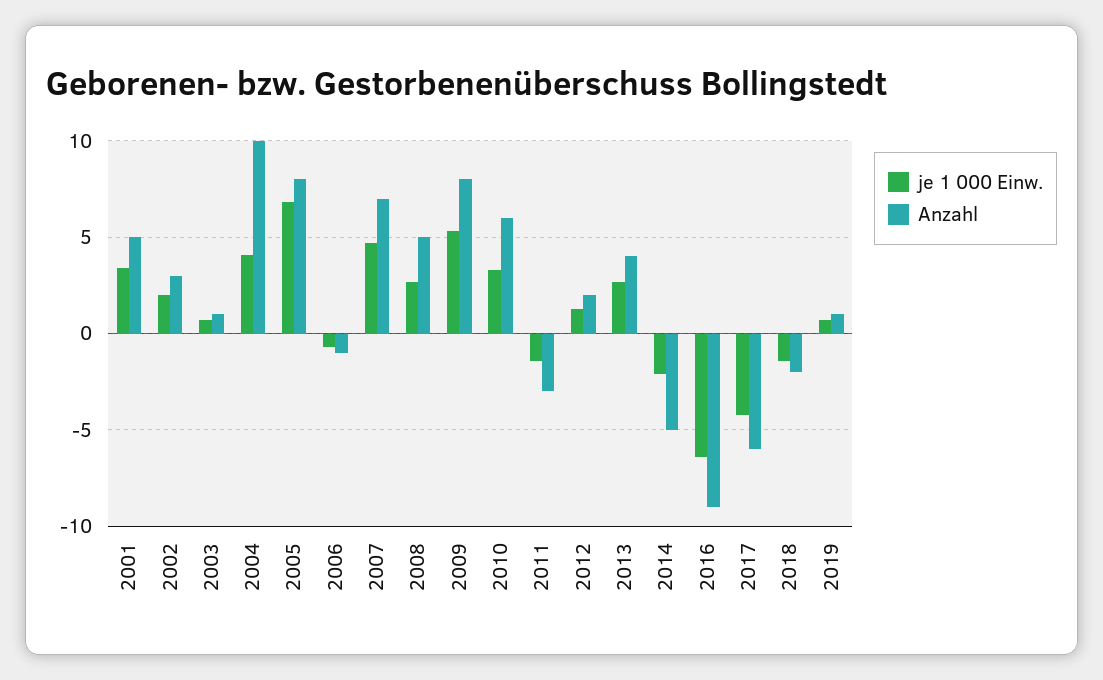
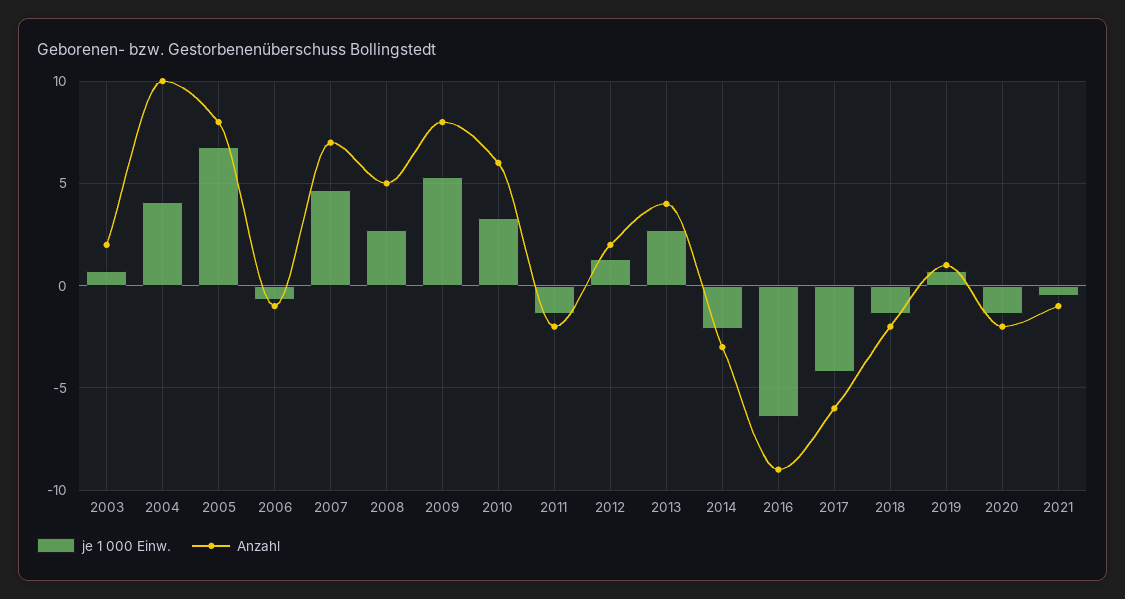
je 1 000 Einw., 2001: 3.5 -> none
Anzahl, 2001: 5 -> none
je 1 000 Einw., 2002: 2 -> none
Anzahl, 2002: 3 -> none
Anzahl, 2003: 1 -> 2
Anzahl, 2011: -3 -> -2
Anzahl, 2014: -5 -> -3
je 1 000 Einw., 2020: none -> -1.5
Anzahl, 2020: none -> -2
je 1 000 Einw., 2021: none -> -0.5
Anzahl, 2021: none -> -1

